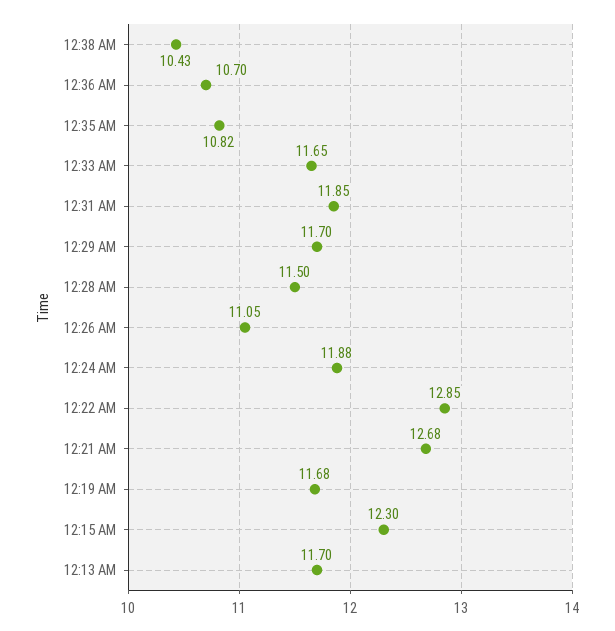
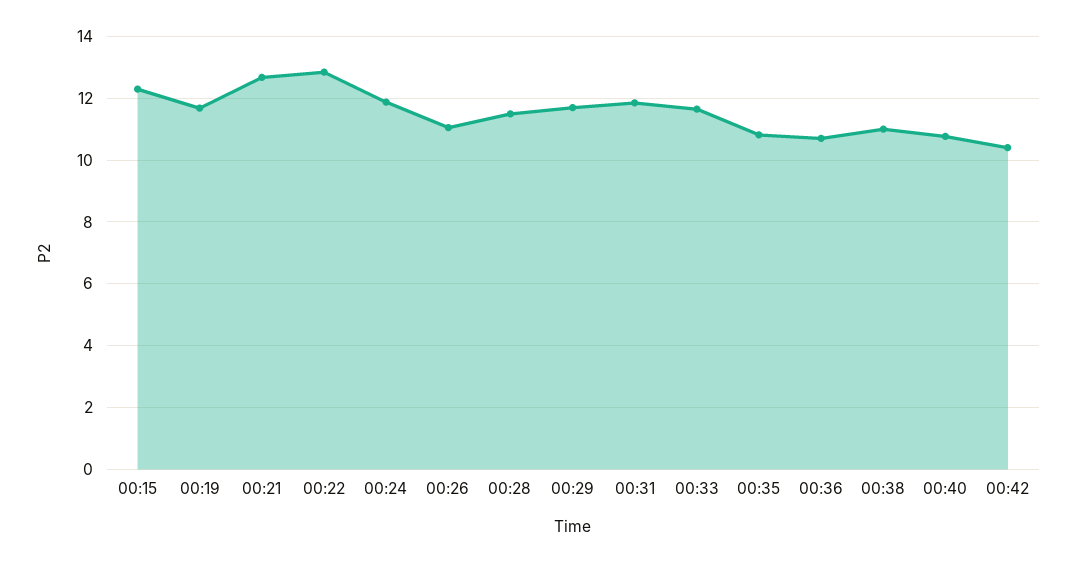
12:38 AM: 10.43 -> 11
12:13 AM: 11.7 -> none
00:40: none -> 10.8
00:42: none -> 10.4

